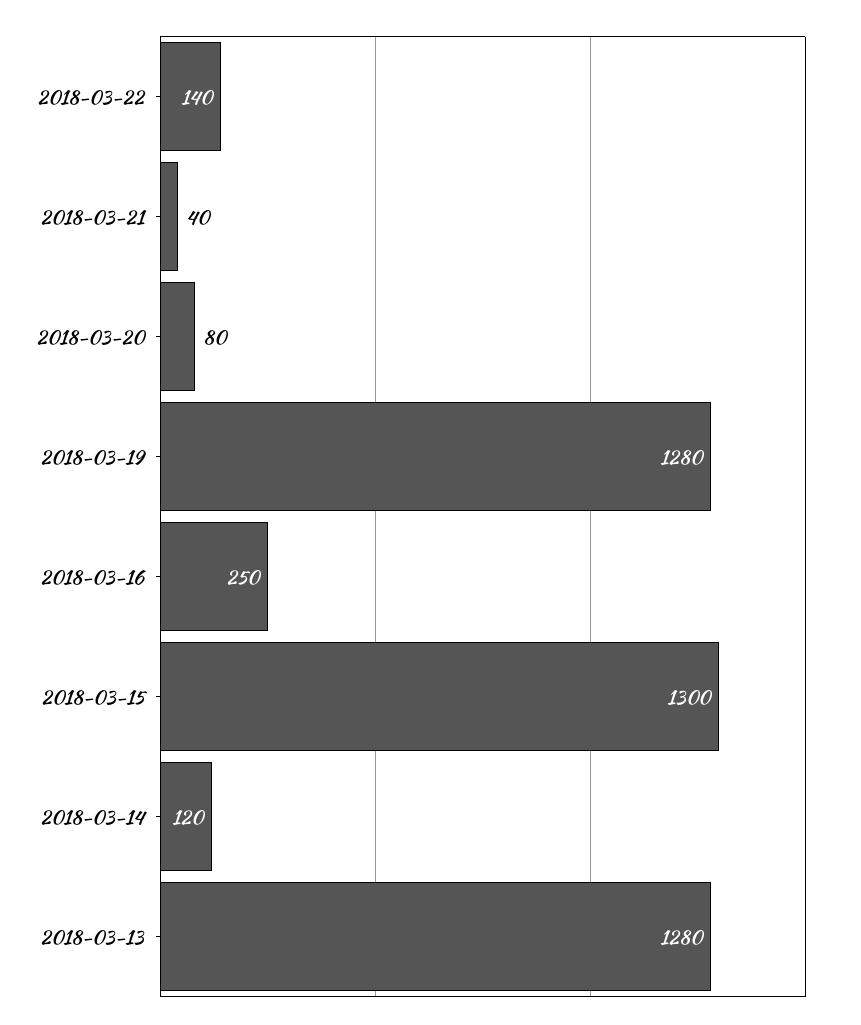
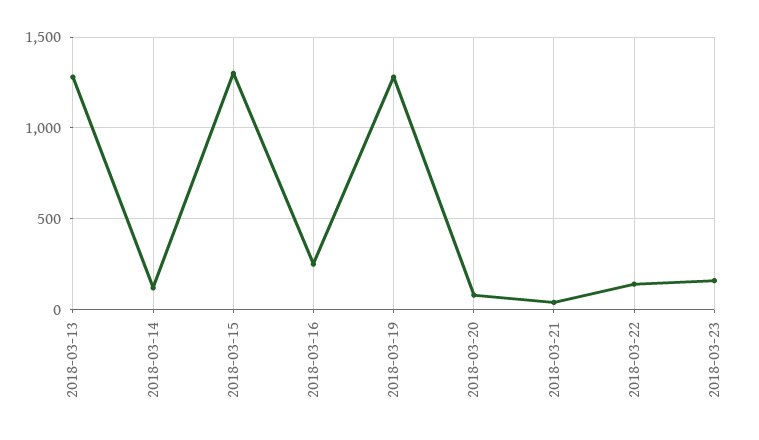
2018-03-23: none -> 150

